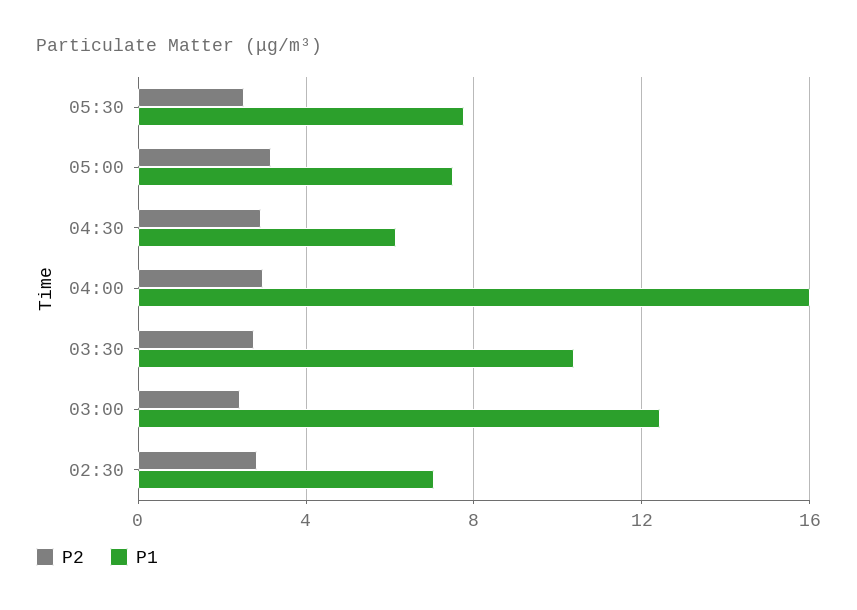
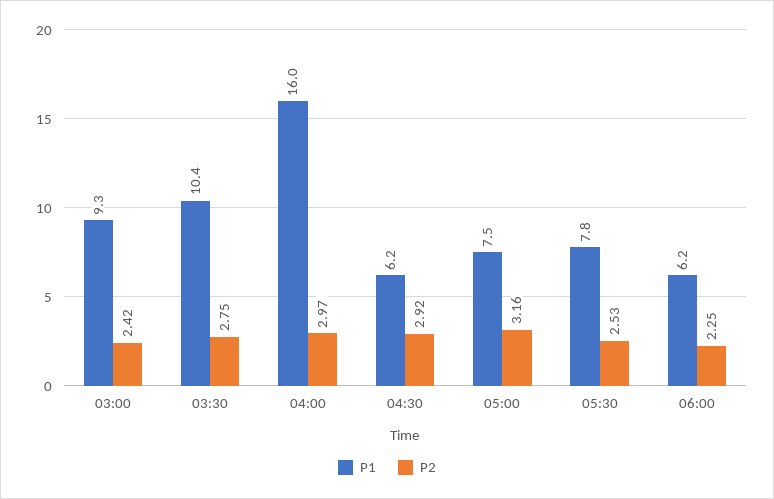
P1, 03:00: 12.5 -> 9.3
P2, 02:30: 3 -> none
P1, 02:30: 7 -> none
P1, 06:00: none -> 6.2
P2, 06:00: none -> 2.25

